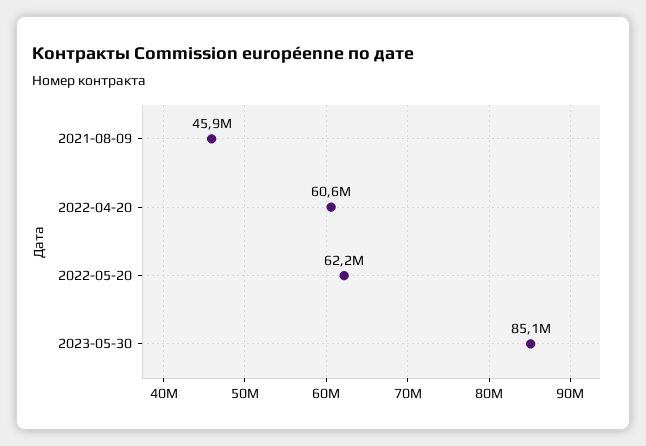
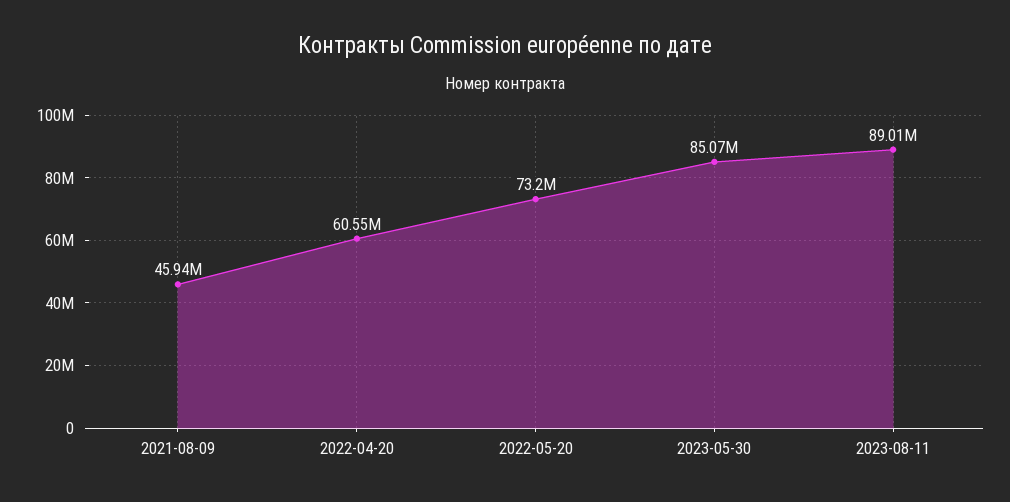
2022-05-20: 62200000 -> 73200000
2023-08-11: none -> 89010000

